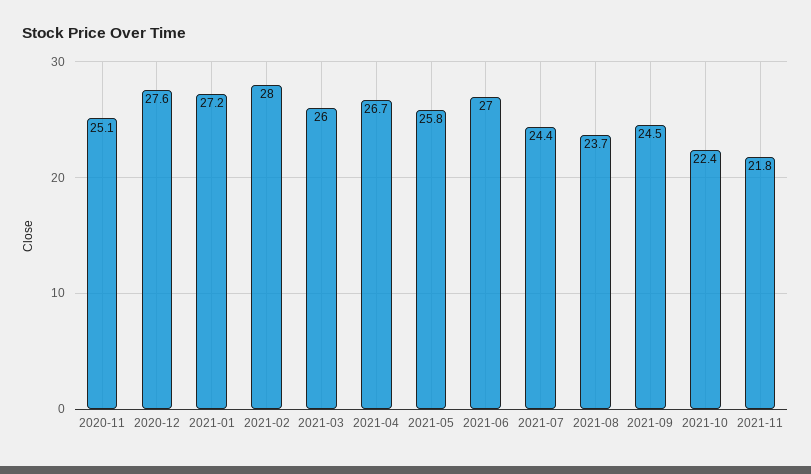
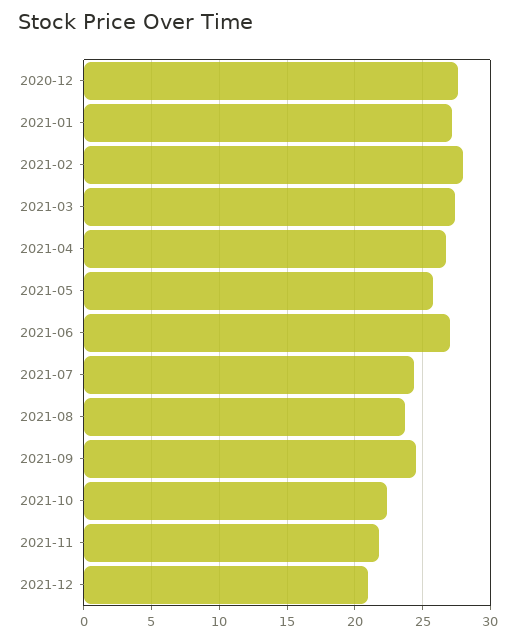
2020-11: 25.1 -> none
2021-03: 26 -> 27.5
2021-12: none -> 21

